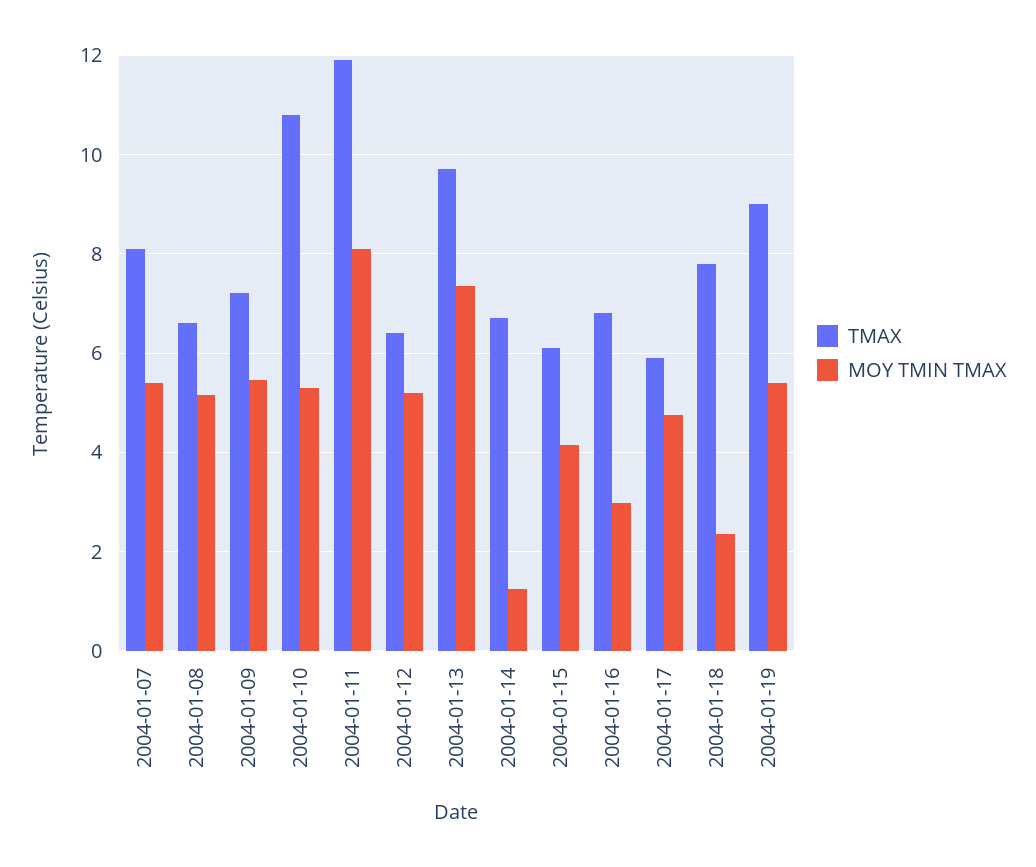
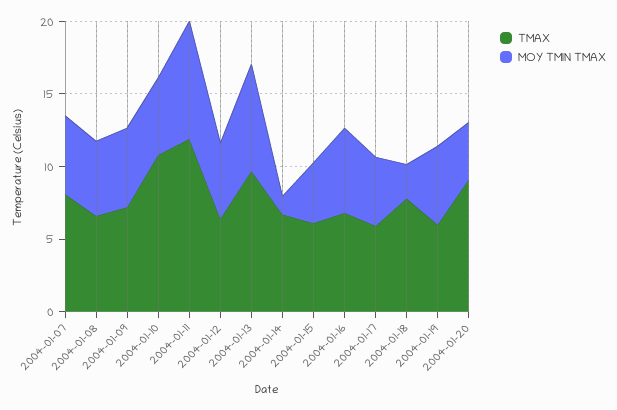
MOY TMIN TMAX, 2004-01-16: 3 -> 6
TMAX, 2004-01-19: 9 -> 6
TMAX, 2004-01-20: none -> 9
MOY TMIN TMAX, 2004-01-20: none -> 4

